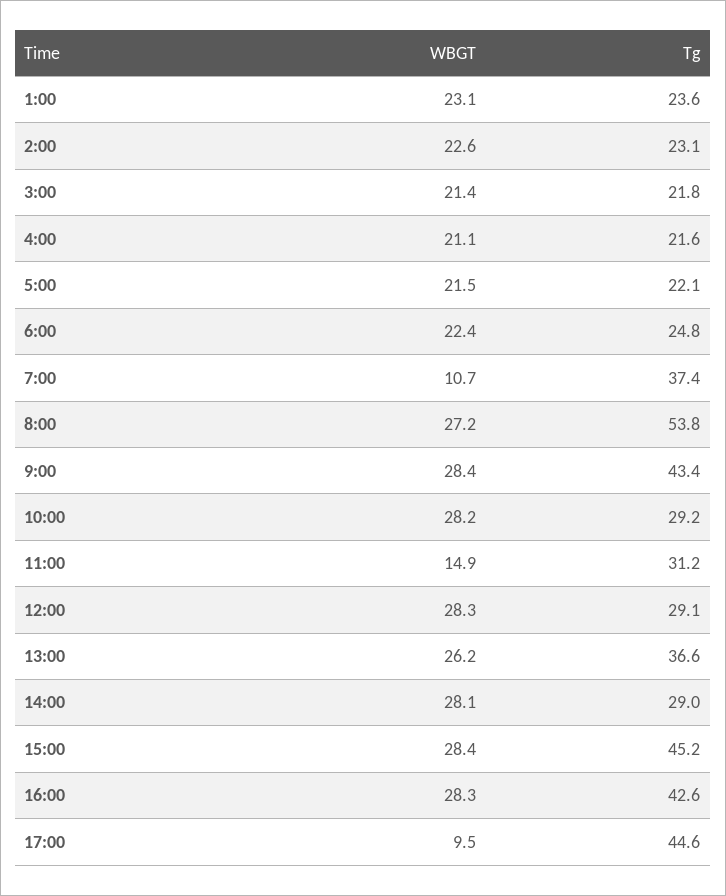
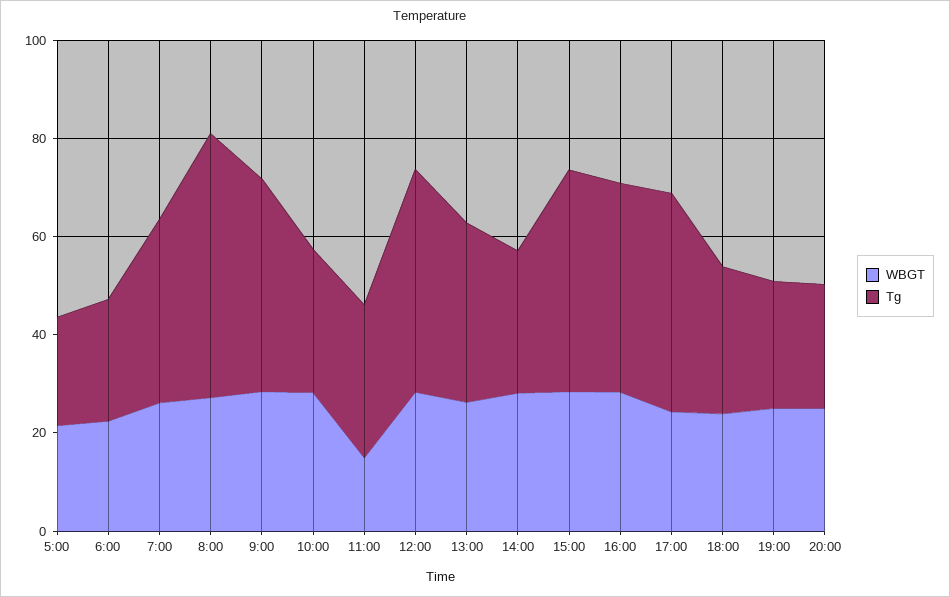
WBGT, 1:00: 23.1 -> none
Tg, 1:00: 23.6 -> none
WBGT, 2:00: 22.6 -> none
Tg, 2:00: 23.1 -> none
WBGT, 3:00: 21.4 -> none
Tg, 3:00: 21.8 -> none
WBGT, 4:00: 21.1 -> none
Tg, 4:00: 21.6 -> none
WBGT, 7:00: 10.7 -> 25
Tg, 12:00: 29.1 -> 45
WBGT, 17:00: 9.5 -> 25
WBGT, 18:00: none -> 25
Tg, 18:00: none -> 30
WBGT, 19:00: none -> 25
Tg, 19:00: none -> 25
WBGT, 20:00: none -> 25
Tg, 20:00: none -> 25

